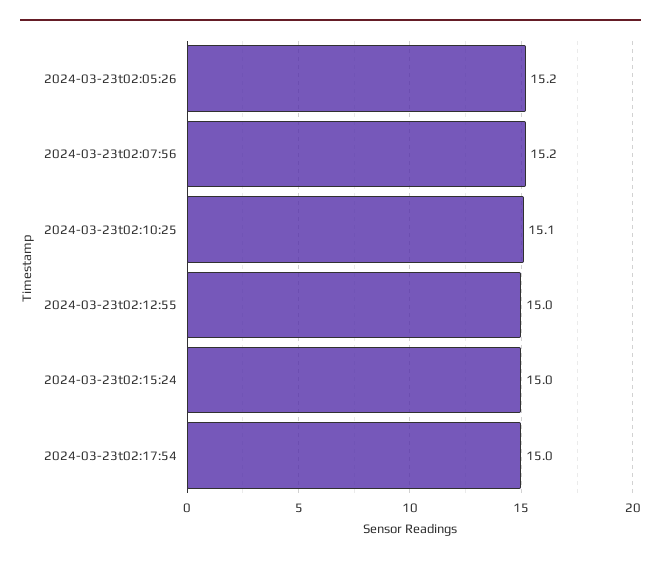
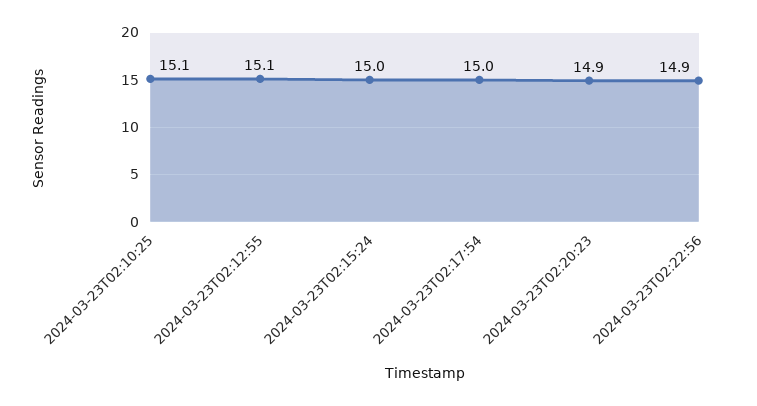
2024-03-23t02:05:26: 15.2 -> none
2024-03-23t02:07:56: 15.2 -> none
2024-03-23t02:12:55: 15 -> 15.1
2024-03-23T02:20:23: none -> 14.9
2024-03-23T02:22:56: none -> 14.9

